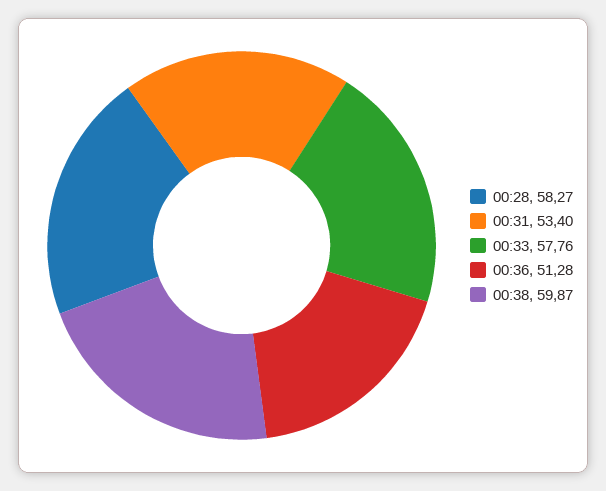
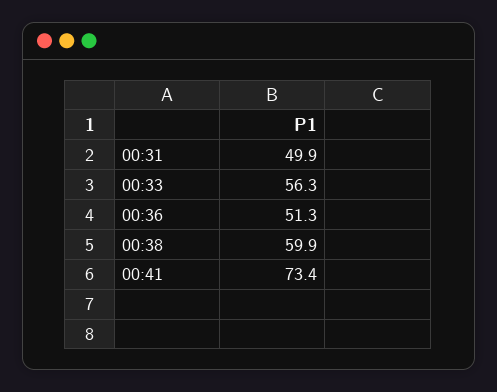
00:28: 58.27 -> none
00:31: 53.4 -> 49.9
00:33: 57.76 -> 56.3
00:41: none -> 73.4

